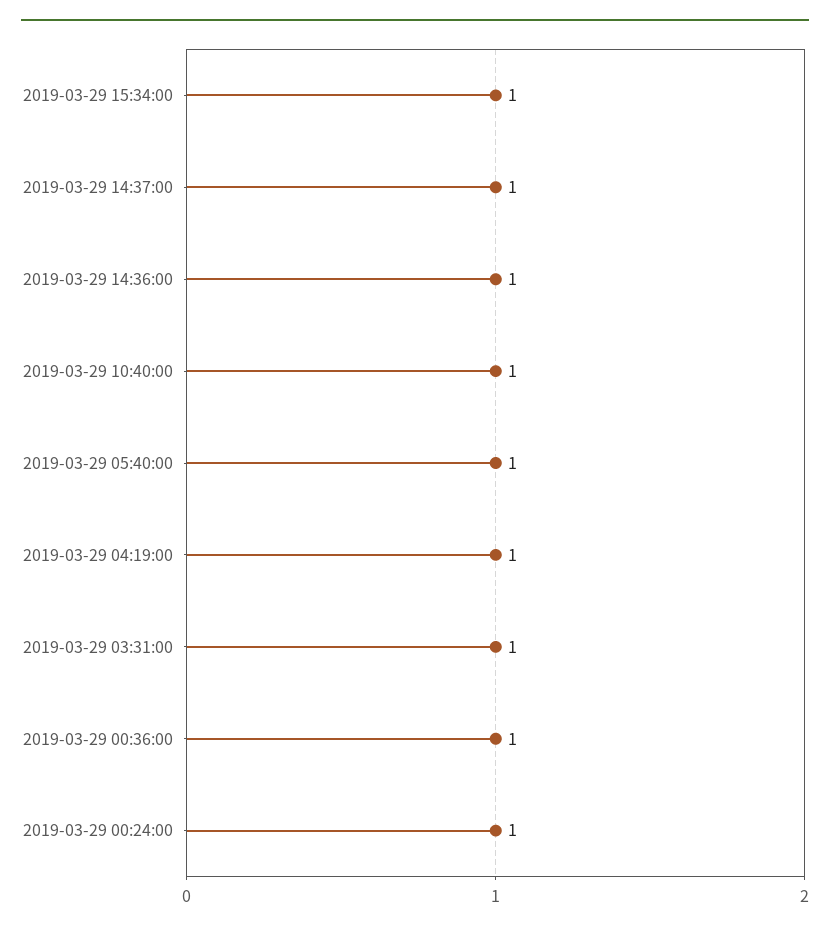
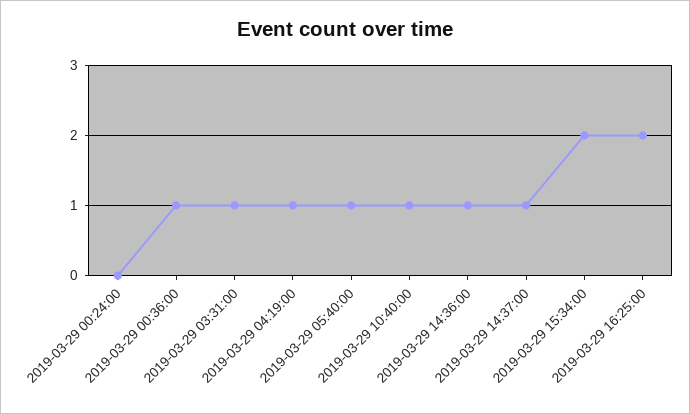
2019-03-29 15:34:00: 1 -> 2
2019-03-29 00:24:00: 1 -> 0
2019-03-29 16:25:00: none -> 2

